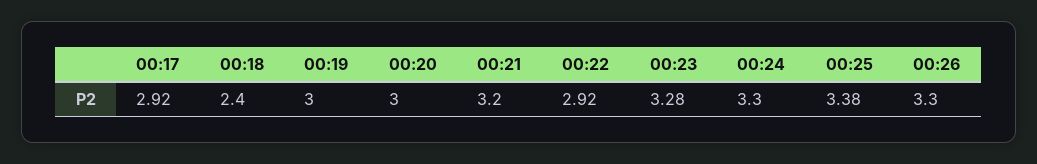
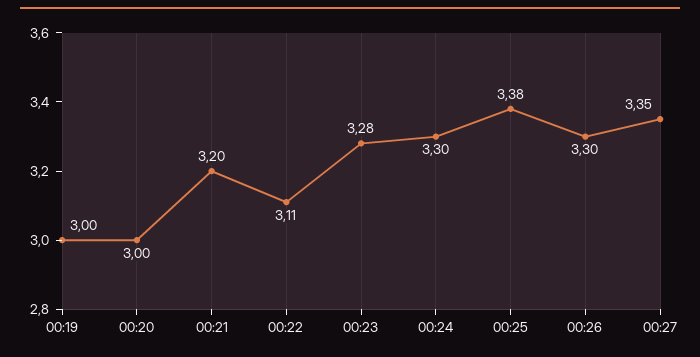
00:17: 2.92 -> none
00:18: 2.4 -> none
00:22: 2.92 -> 3.11
00:27: none -> 3.35

